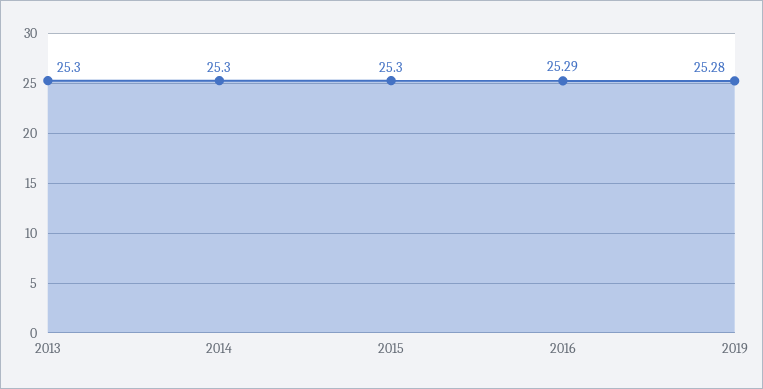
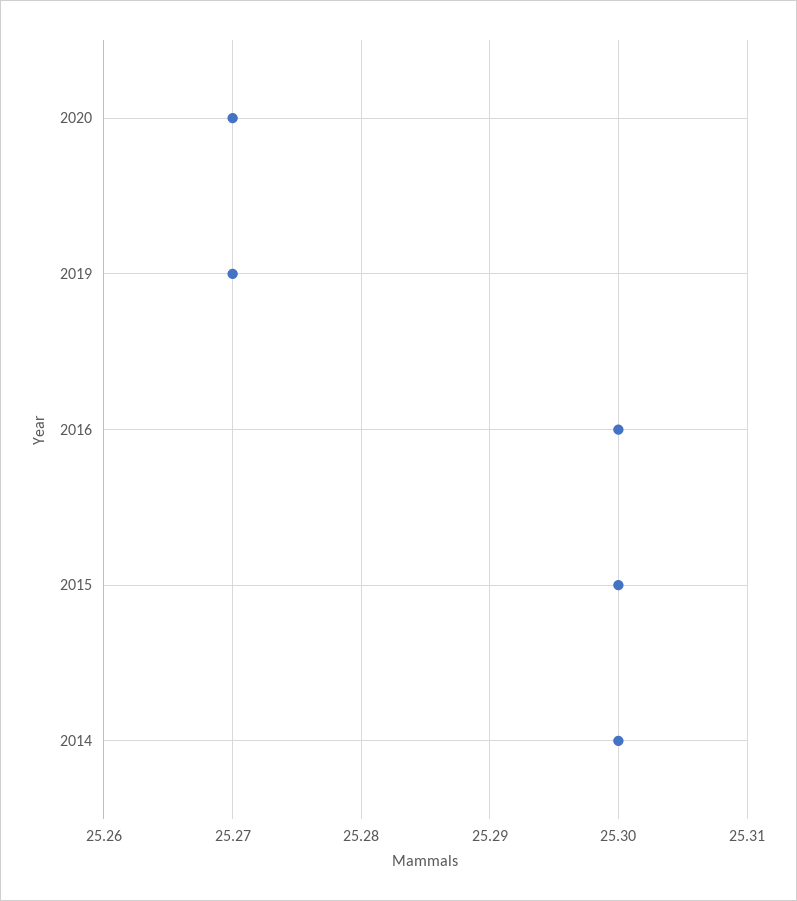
2013: 25.3 -> none
2016: 25.29 -> 25.3
2019: 25.28 -> 25.27
2020: none -> 25.27

